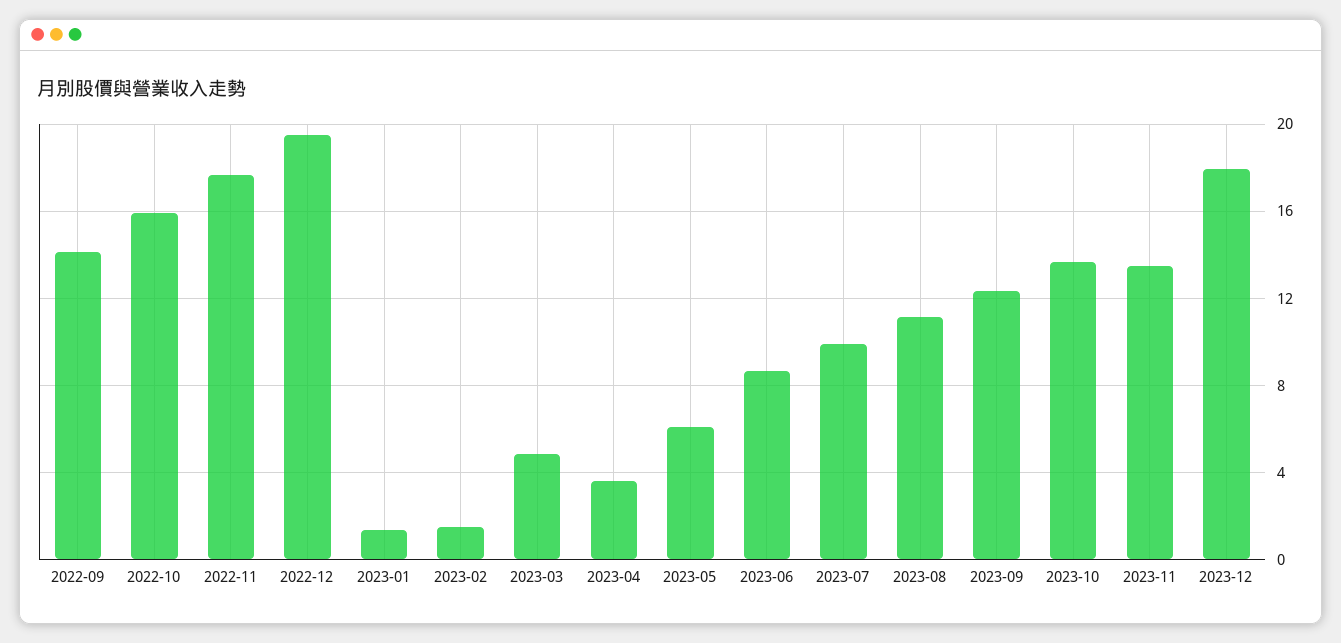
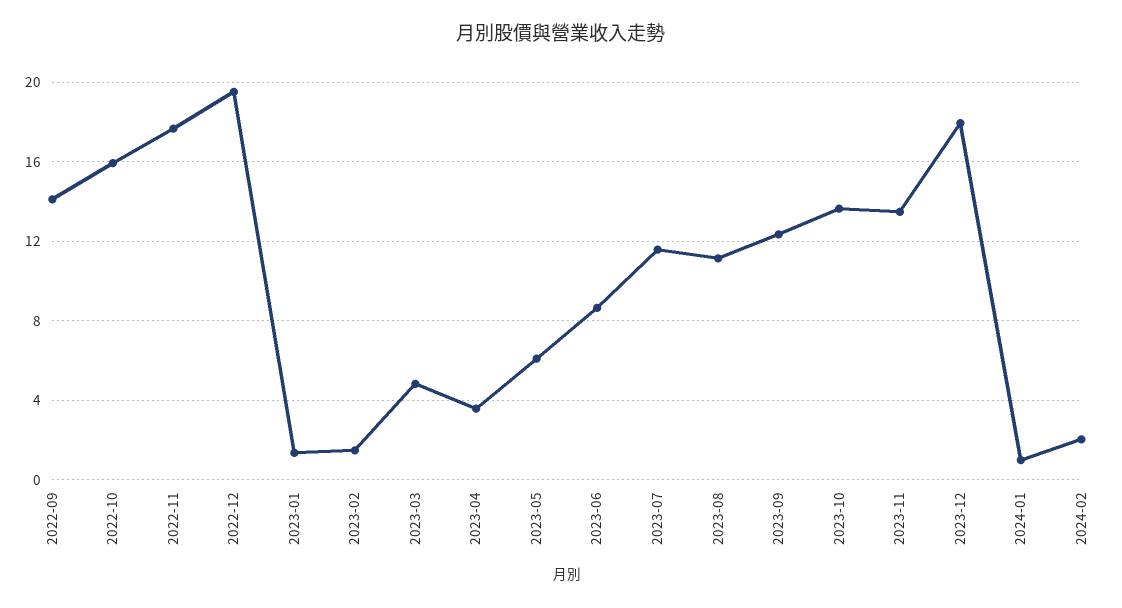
2023-07: 10 -> 11.5
2024-01: none -> 1
2024-02: none -> 2

